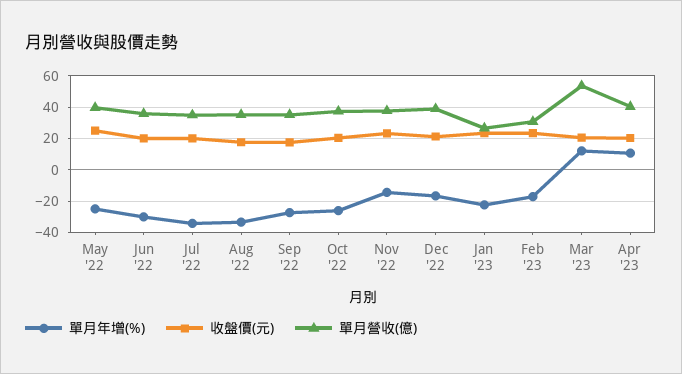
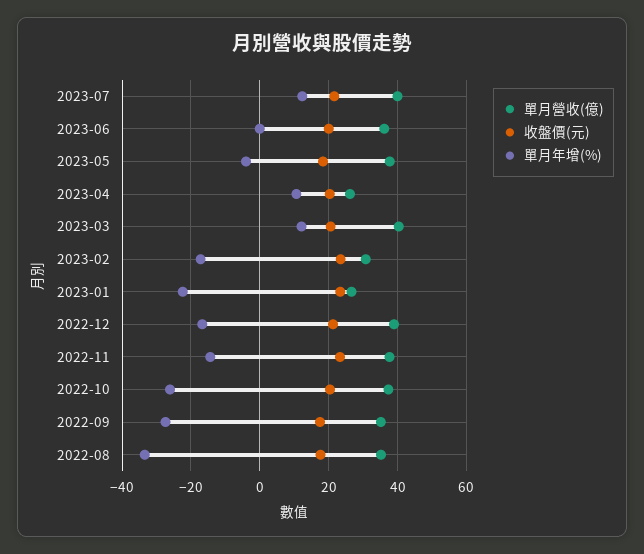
單月年增(%), May '22: -25 -> none
收盤價(元), May '22: 25 -> none
單月營收(億), May '22: 40 -> none
單月年增(%), Jun '22: -30 -> none
收盤價(元), Jun '22: 20 -> none
單月營收(億), Jun '22: 35 -> none
單月年增(%), Jul '22: -35 -> none
收盤價(元), Jul '22: 20 -> none
單月營收(億), Jul '22: 35 -> none
單月營收(億), Mar '23: 55 -> 40
單月營收(億), Apr '23: 40 -> 26
單月營收(億), 2023-07: none -> 40
收盤價(元), 2023-07: none -> 22
單月年增(%), 2023-07: none -> 12
單月營收(億), 2023-06: none -> 36
收盤價(元), 2023-06: none -> 20
單月年增(%), 2023-06: none -> 0
單月營收(億), 2023-05: none -> 38
收盤價(元), 2023-05: none -> 18
單月年增(%), 2023-05: none -> -4

